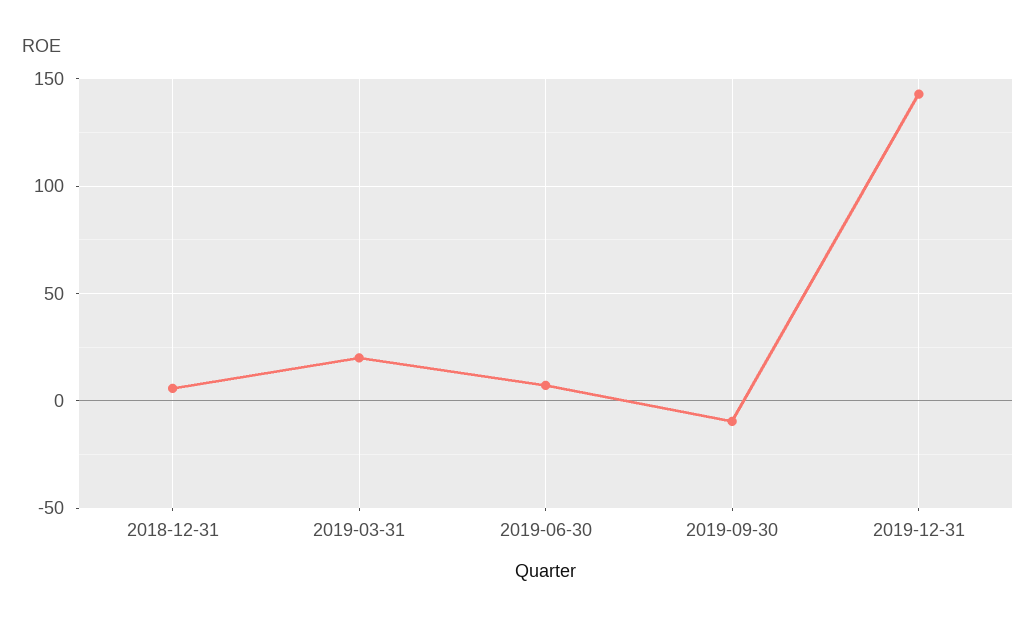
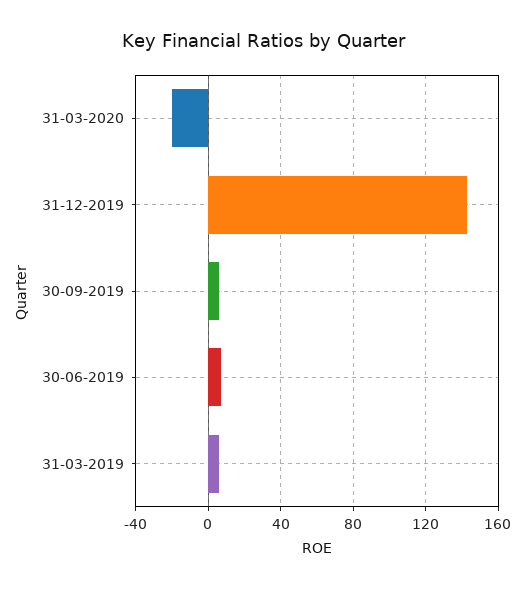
2018-12-31: 5 -> none
2019-03-31: 20 -> 5
2019-09-30: -10 -> 5
31-03-2020: none -> -20

